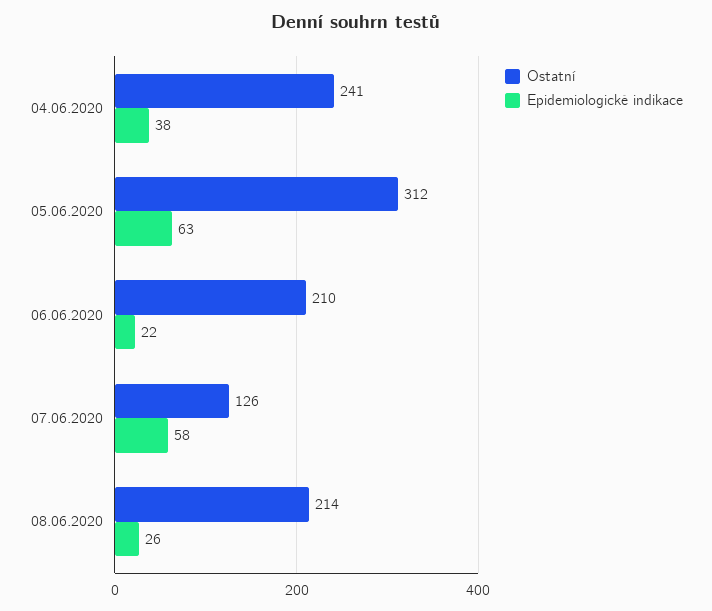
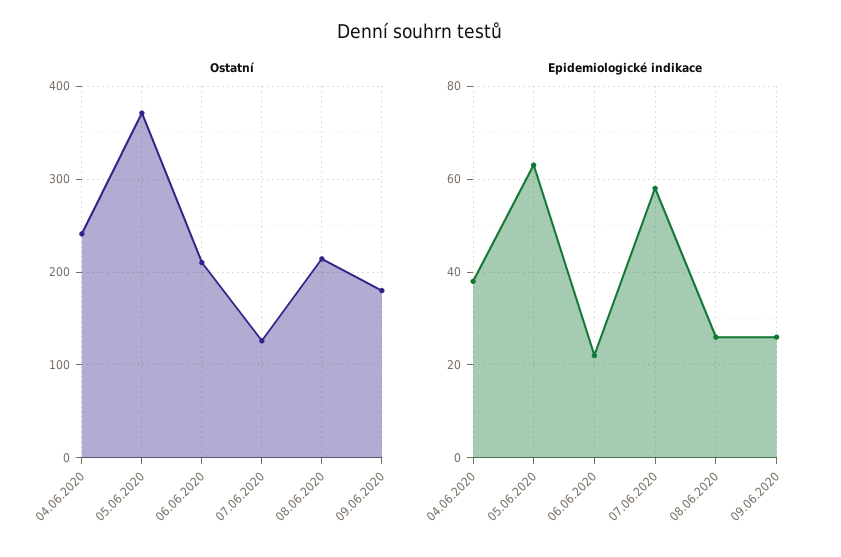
Ostatní, 05.06.2020: 312 -> 370
Ostatní, 09.06.2020: none -> 180
Epidemiologické indikace, 09.06.2020: none -> 25

